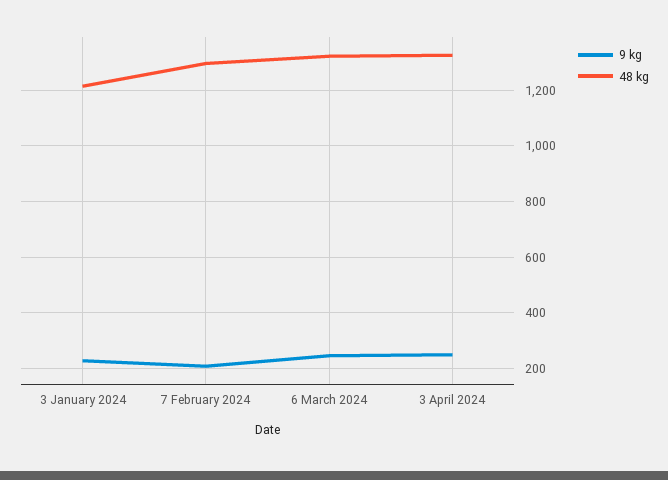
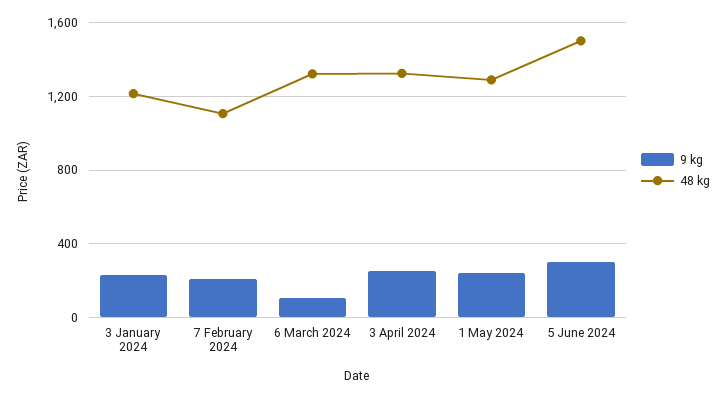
48 kg, 7 February 2024: 1300 -> 1100
9 kg, 6 March 2024: 250 -> 100
9 kg, 1 May 2024: none -> 250
48 kg, 1 May 2024: none -> 1300
9 kg, 5 June 2024: none -> 300
48 kg, 5 June 2024: none -> 1500

